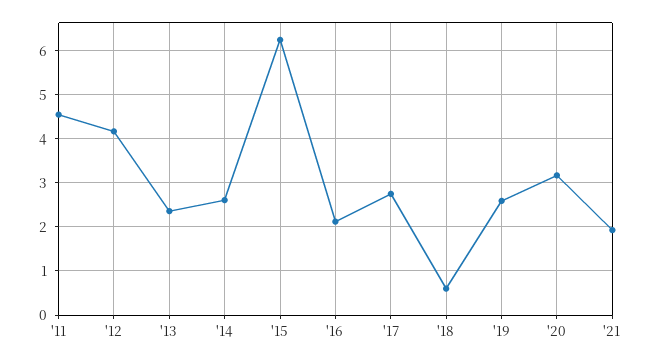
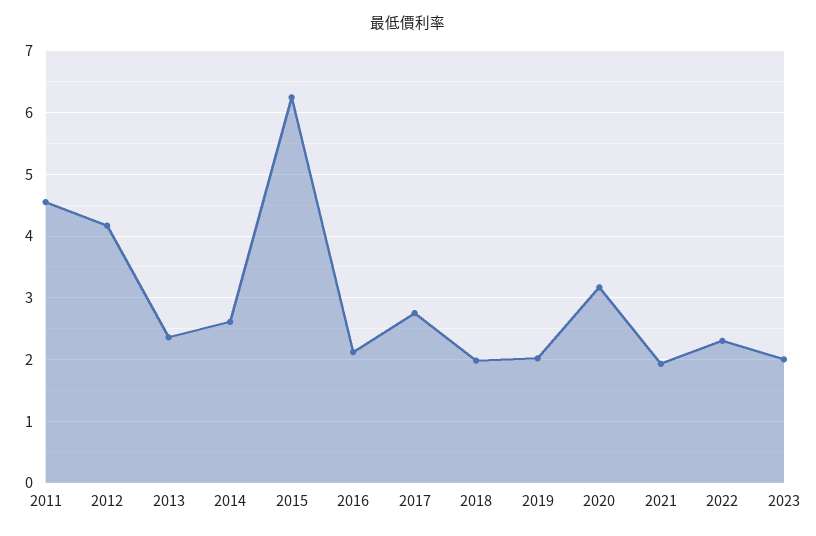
'18: 0.6 -> 2
'19: 2.6 -> 2
2022: none -> 2.3
2023: none -> 2

